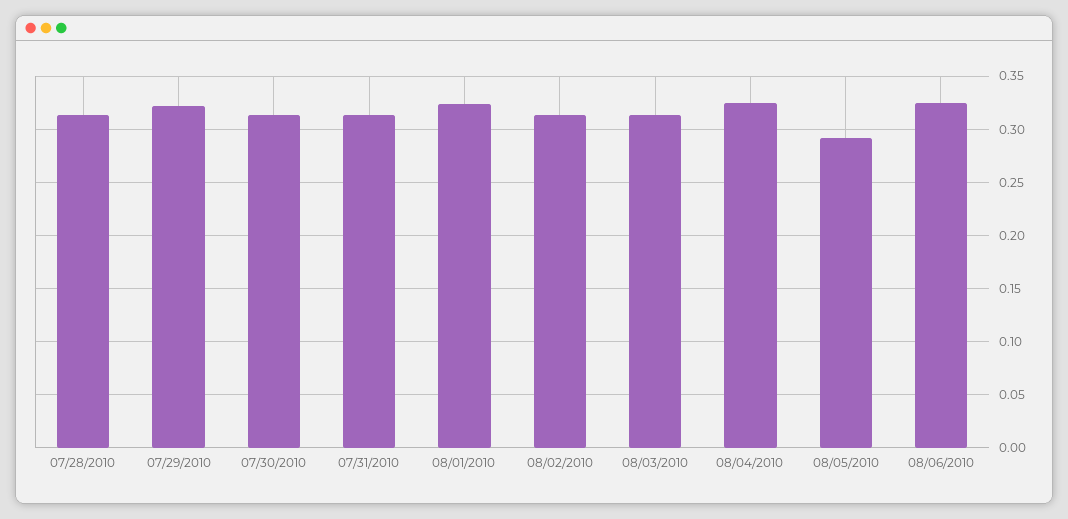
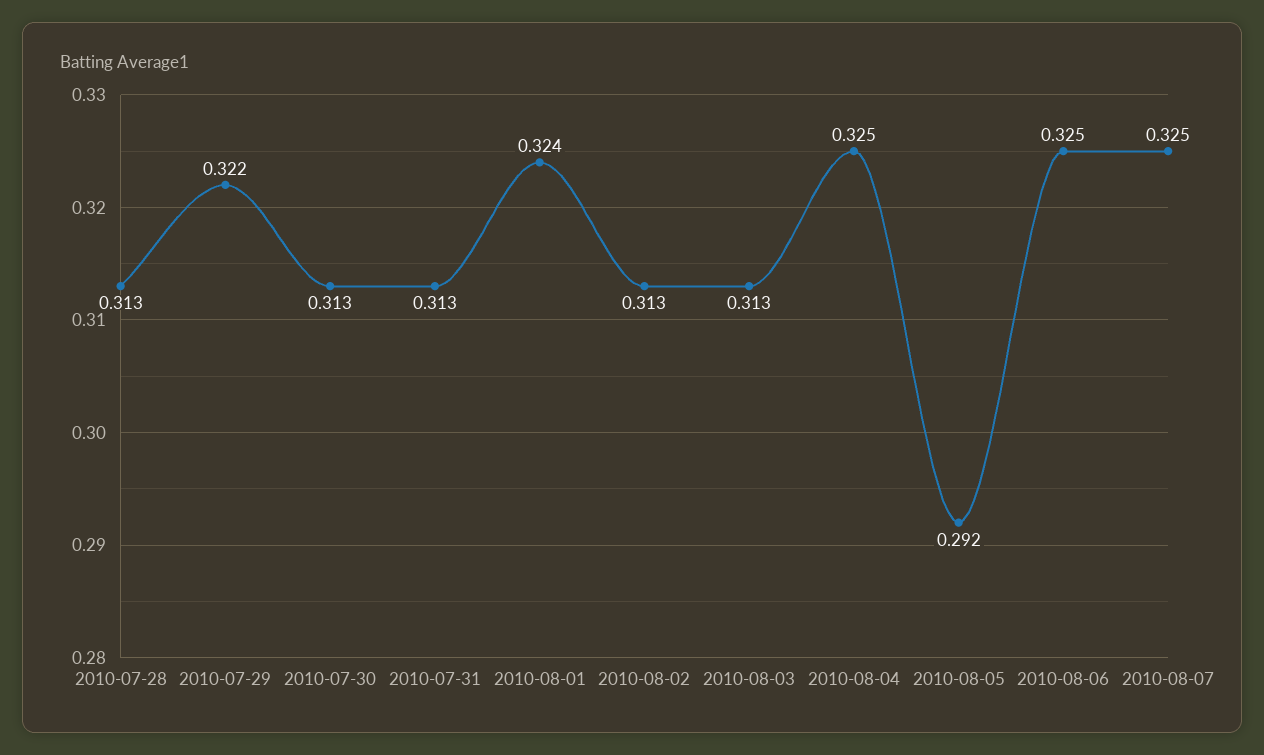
2010-08-07: none -> 0.325

